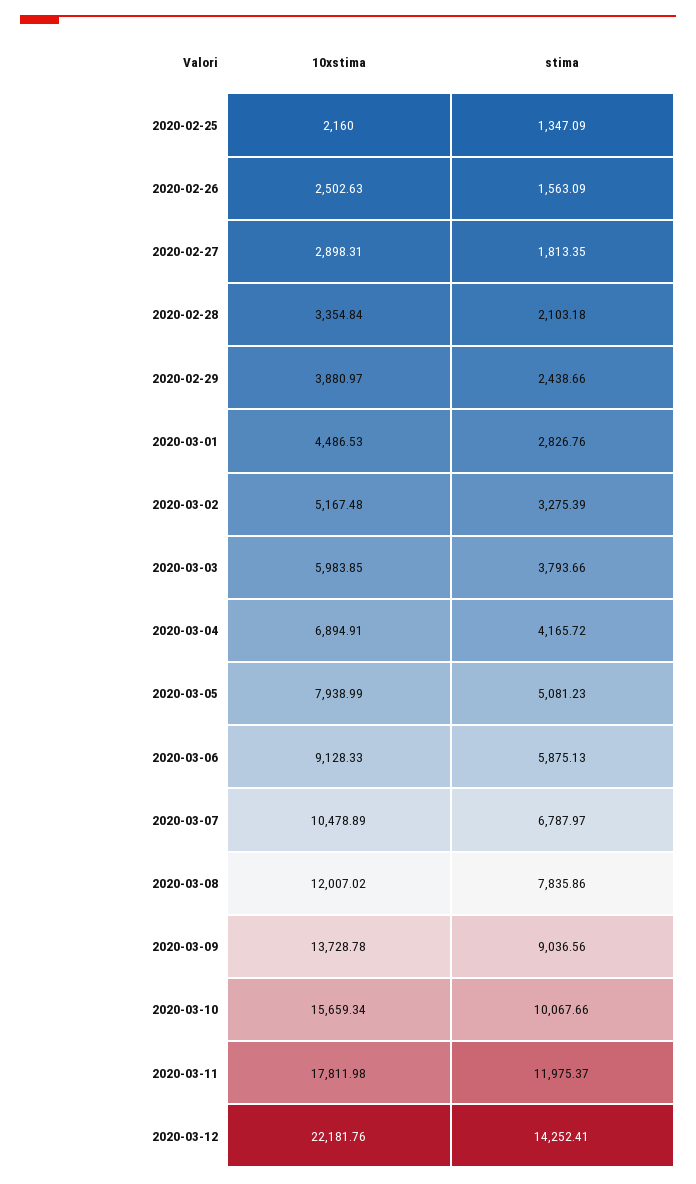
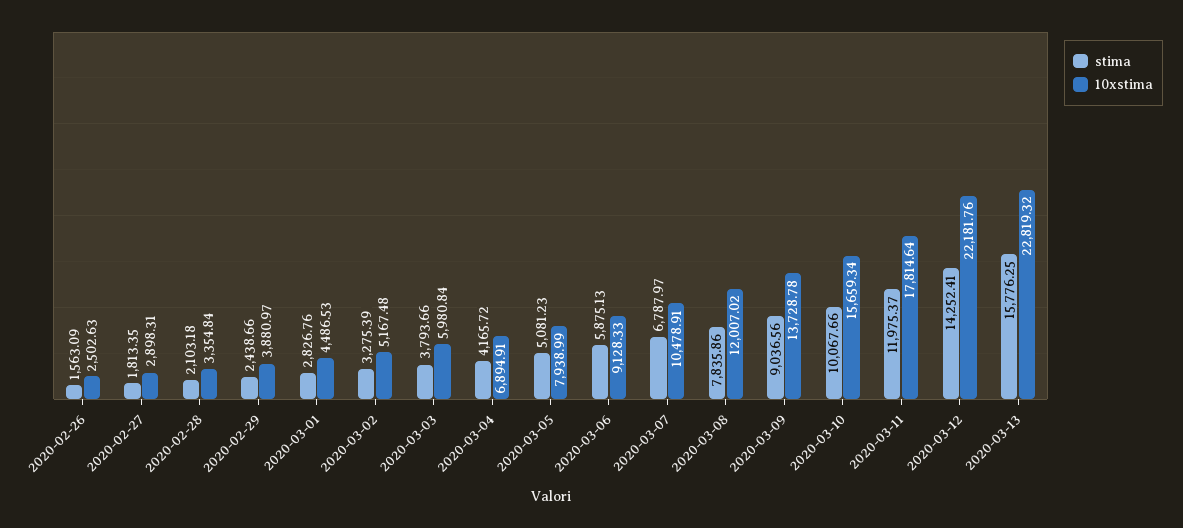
10xstima, 2020-02-25: 2160 -> none
stima, 2020-02-25: 1347.09 -> none
10xstima, 2020-03-03: 5983.85 -> 5980.84
10xstima, 2020-03-07: 10478.89 -> 10478.91
10xstima, 2020-03-11: 17811.98 -> 17814.64
stima, 2020-03-13: none -> 15776.25
10xstima, 2020-03-13: none -> 22819.32

